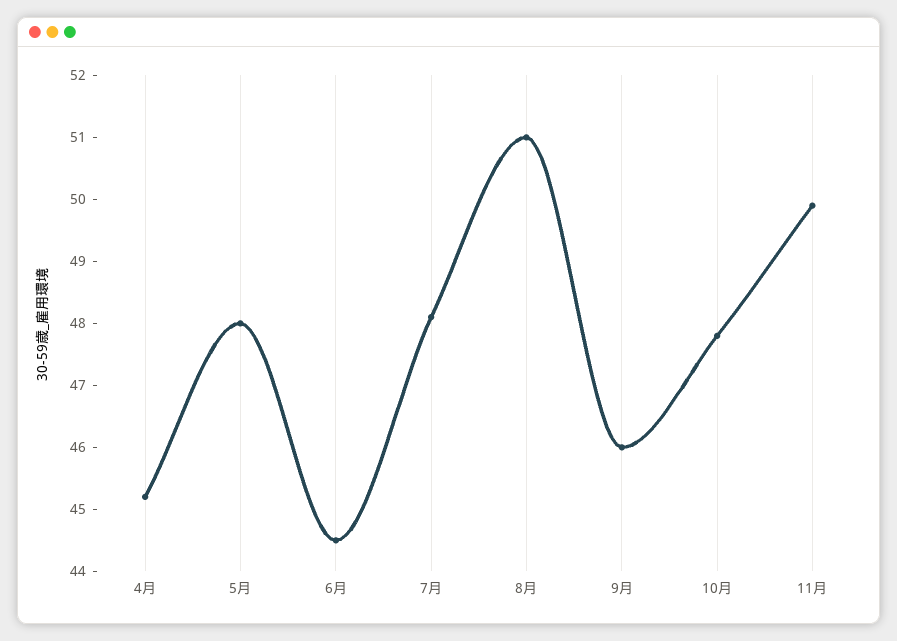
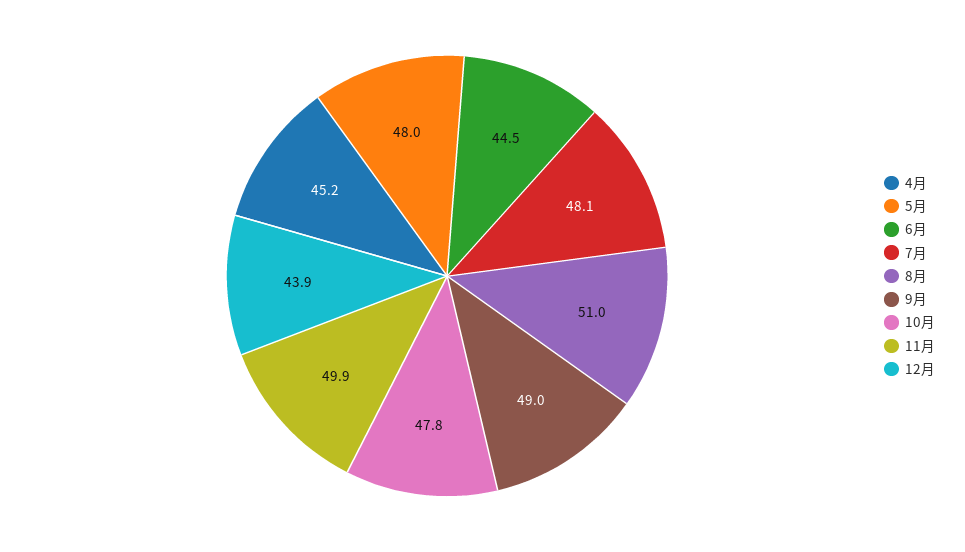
9月: 46 -> 49
12月: none -> 43.9

